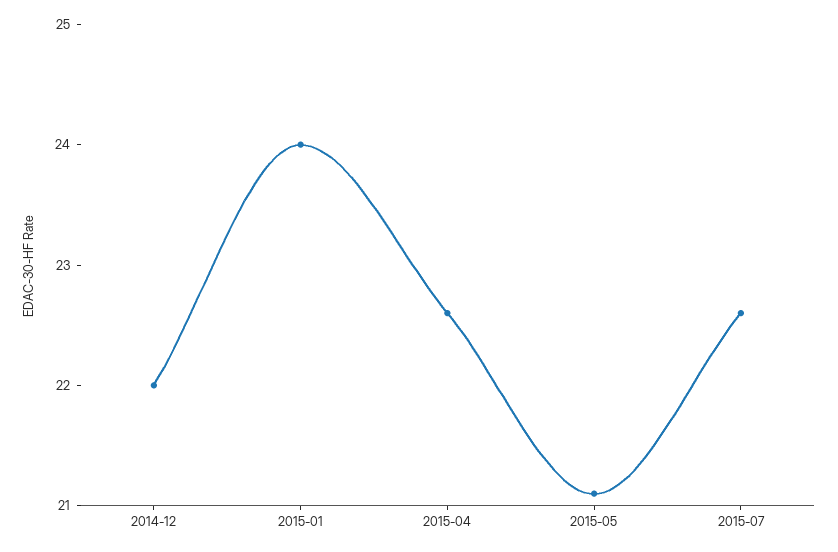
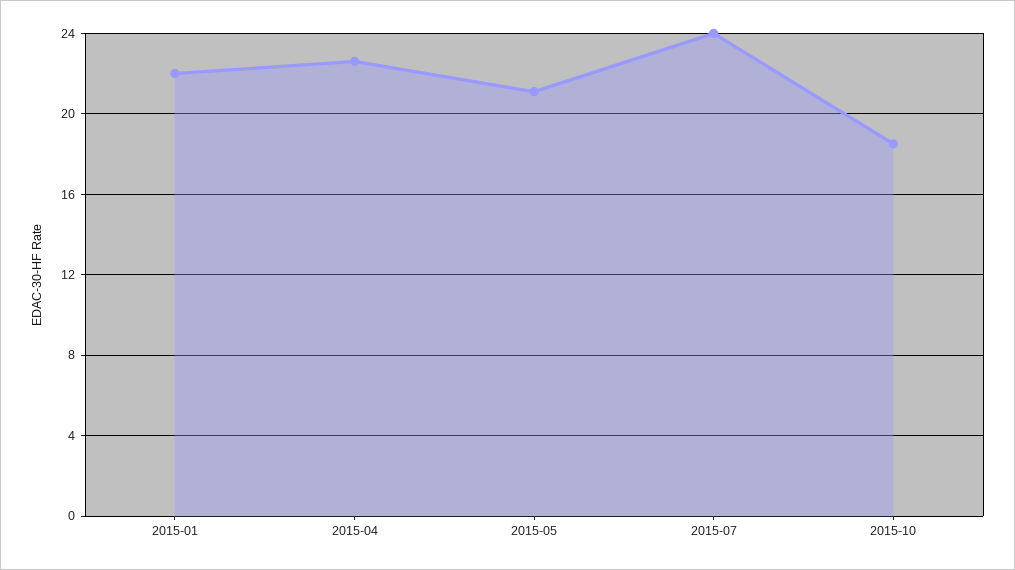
2014-12: 22 -> none
2015-01: 24 -> 22
2015-07: 22.6 -> 24
2015-10: none -> 18.5

